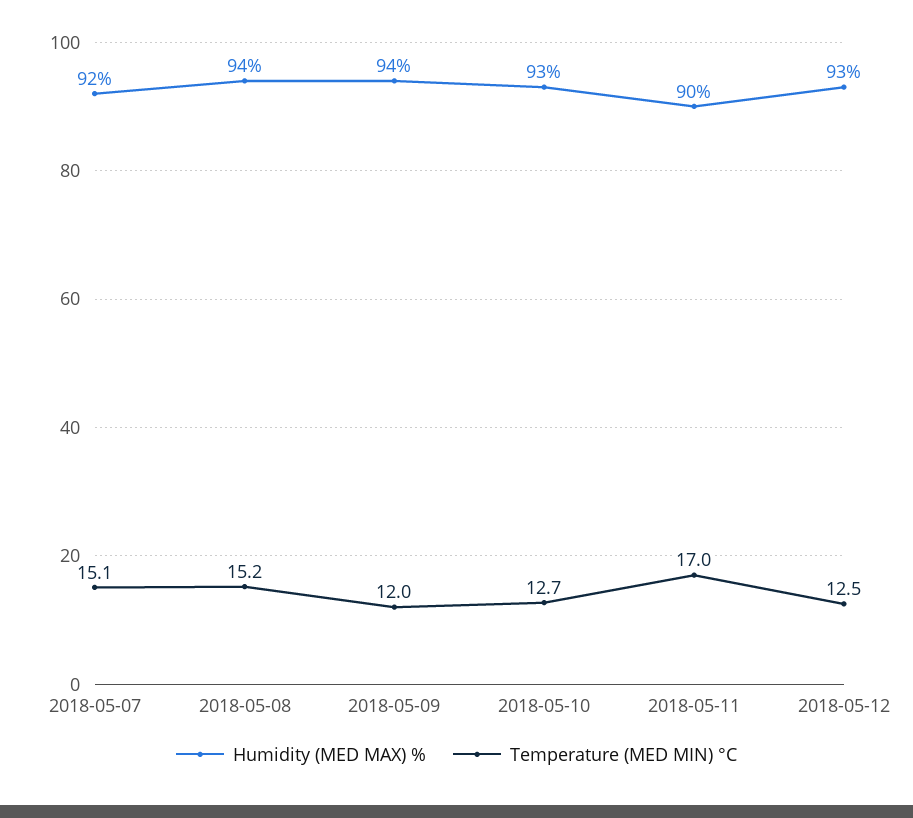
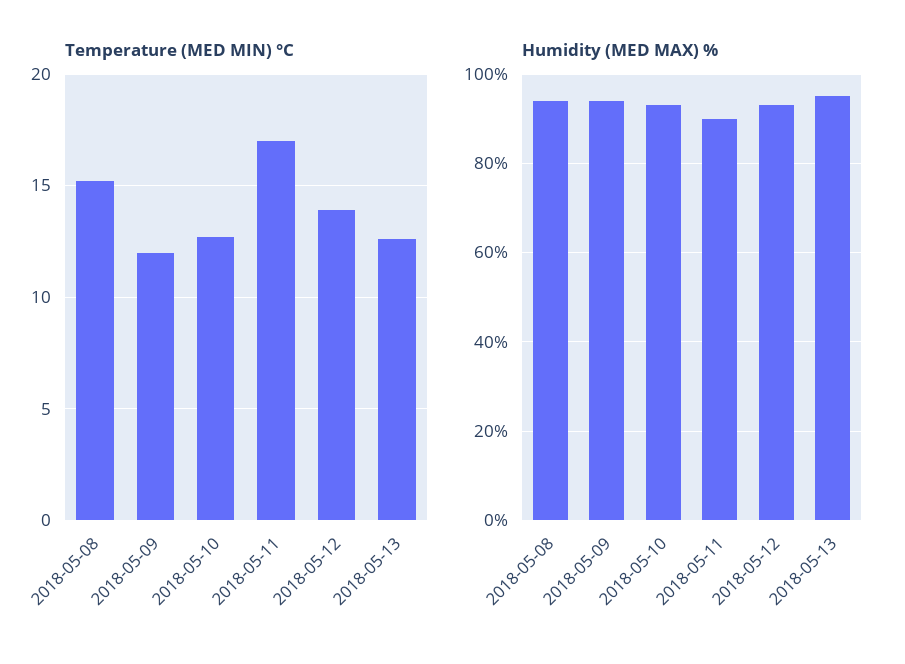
Humidity (MED MAX) %, 2018-05-07: 92 -> none
Temperature (MED MIN) °C, 2018-05-07: 15.1 -> none
Temperature (MED MIN) °C, 2018-05-12: 12.5 -> 14
Temperature (MED MIN) °C, 2018-05-13: none -> 12.5
Humidity (MED MAX) %, 2018-05-13: none -> 95

